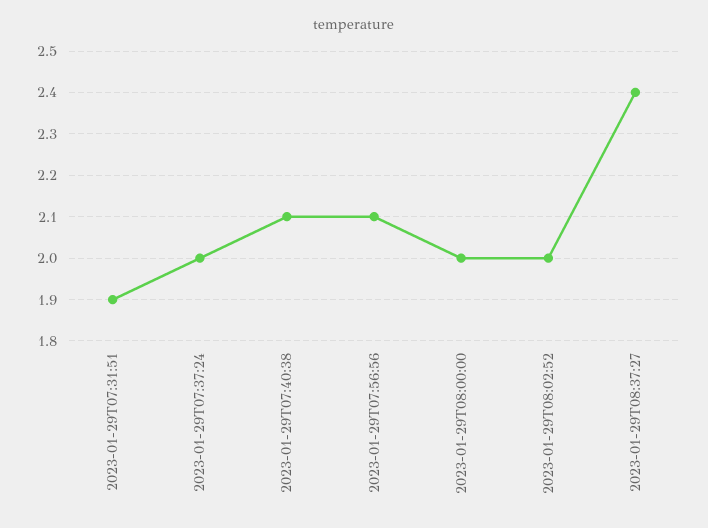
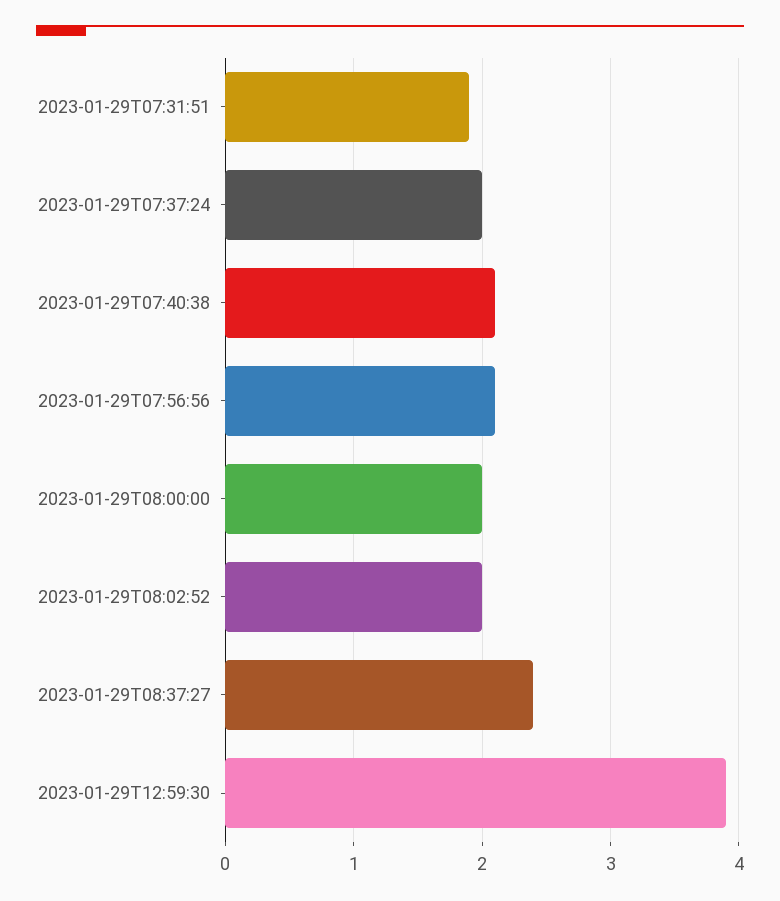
2023-01-29T12:59:30: none -> 3.9

